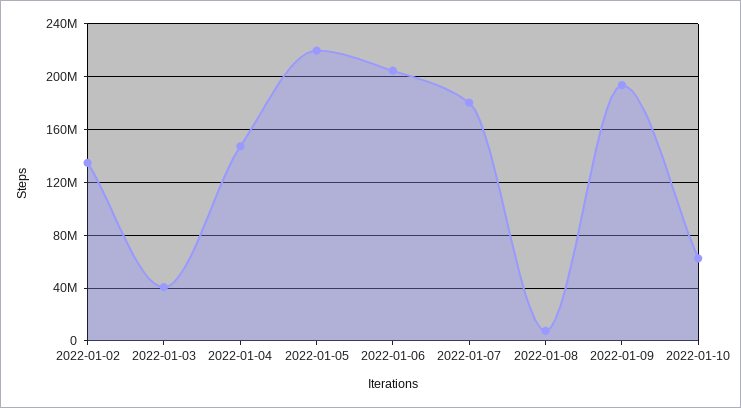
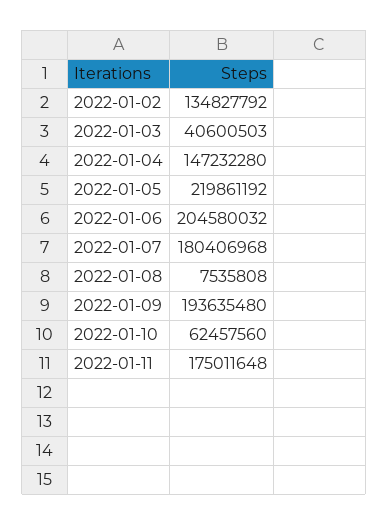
2022-01-11: none -> 175011648

